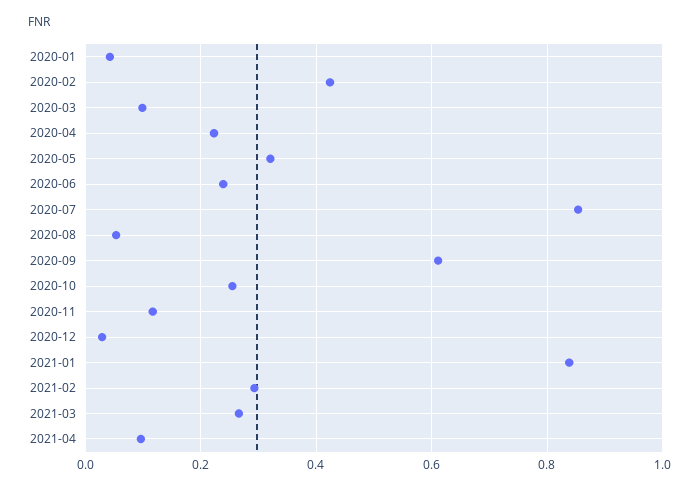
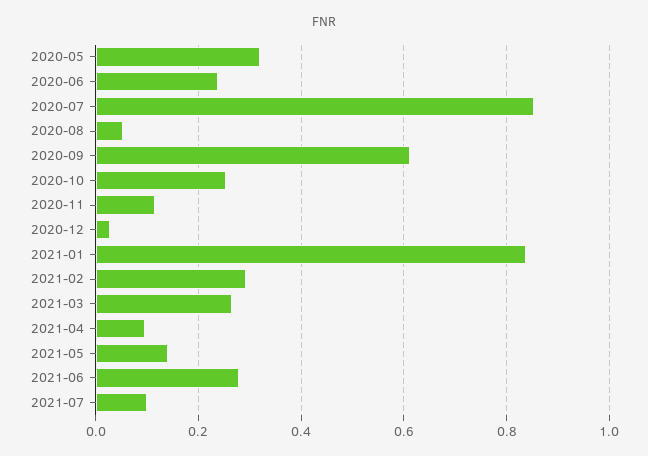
2020-01: 0.04 -> none
2020-02: 0.42 -> none
2020-03: 0.1 -> none
2020-04: 0.22 -> none
2021-05: none -> 0.14
2021-06: none -> 0.28
2021-07: none -> 0.1

